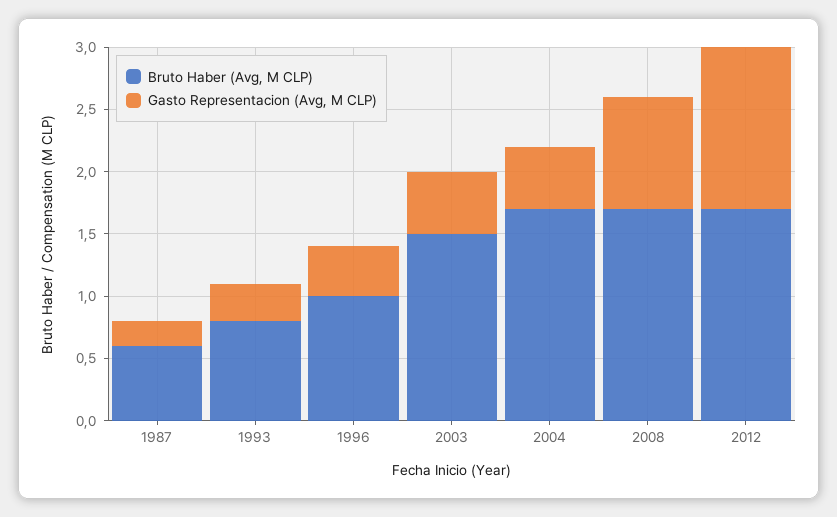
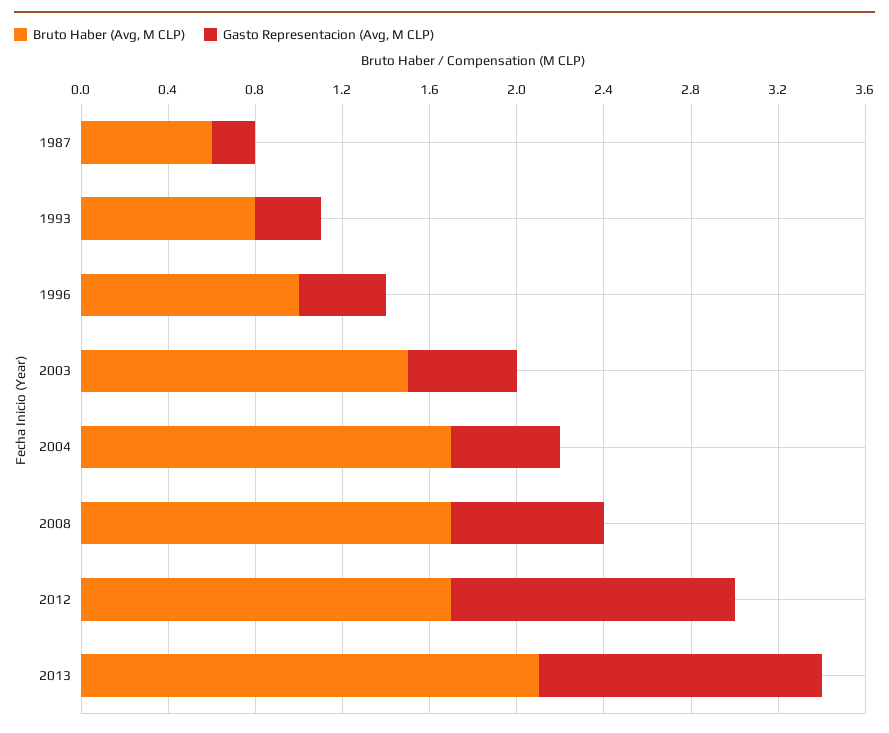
Gasto Representacion (Avg, M CLP), 2008: 0.9 -> 0.7
Bruto Haber (Avg, M CLP), 2013: none -> 2.1
Gasto Representacion (Avg, M CLP), 2013: none -> 1.3

